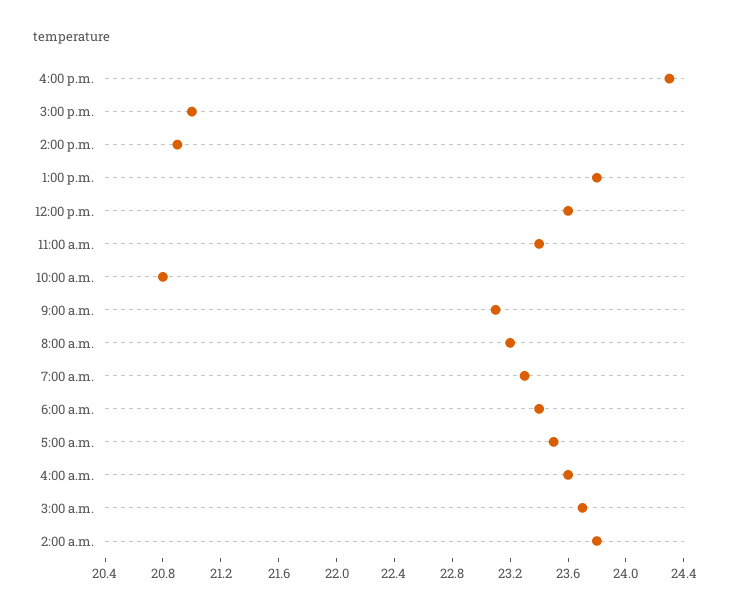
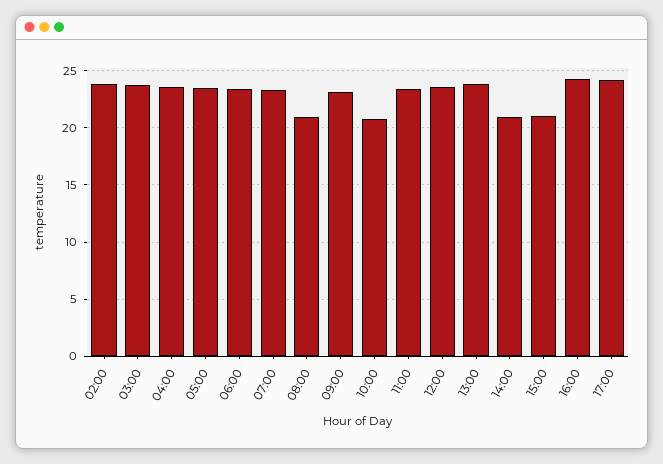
8:00 a.m.: 23.2 -> 21
17:00: none -> 24

